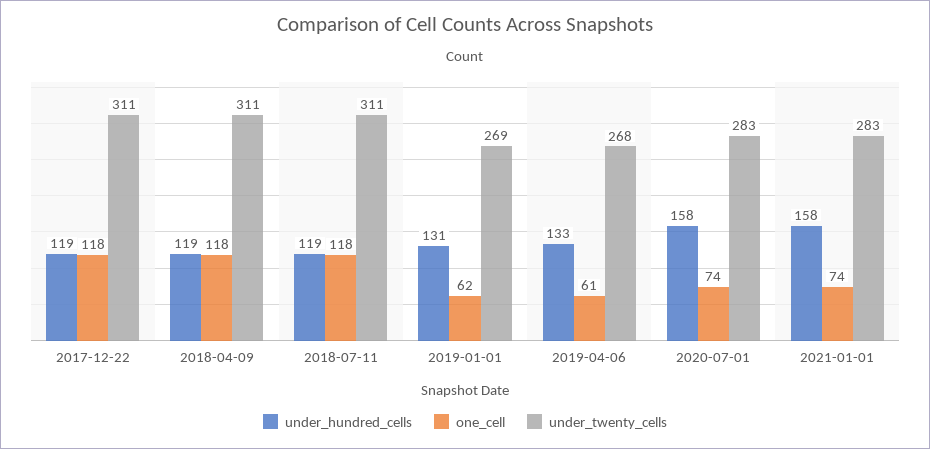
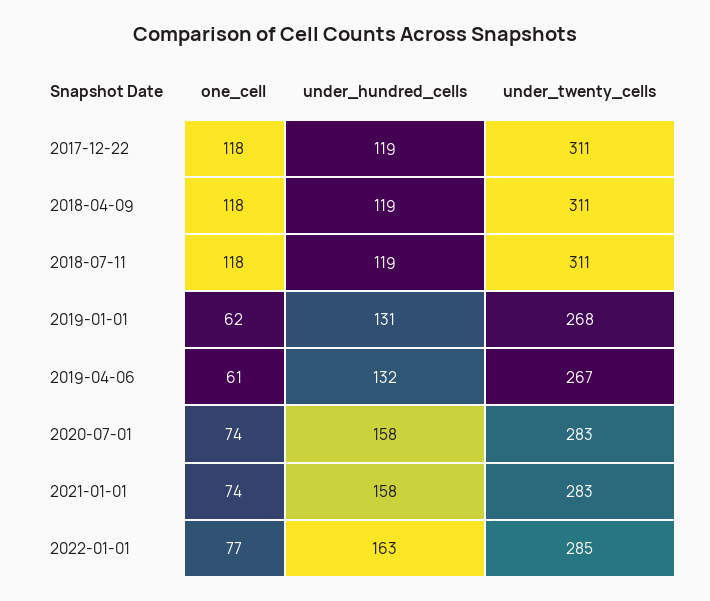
under_twenty_cells, 2019-01-01: 269 -> 268
under_hundred_cells, 2019-04-06: 133 -> 132
under_twenty_cells, 2019-04-06: 268 -> 267
one_cell, 2022-01-01: none -> 77
under_hundred_cells, 2022-01-01: none -> 163
under_twenty_cells, 2022-01-01: none -> 285

